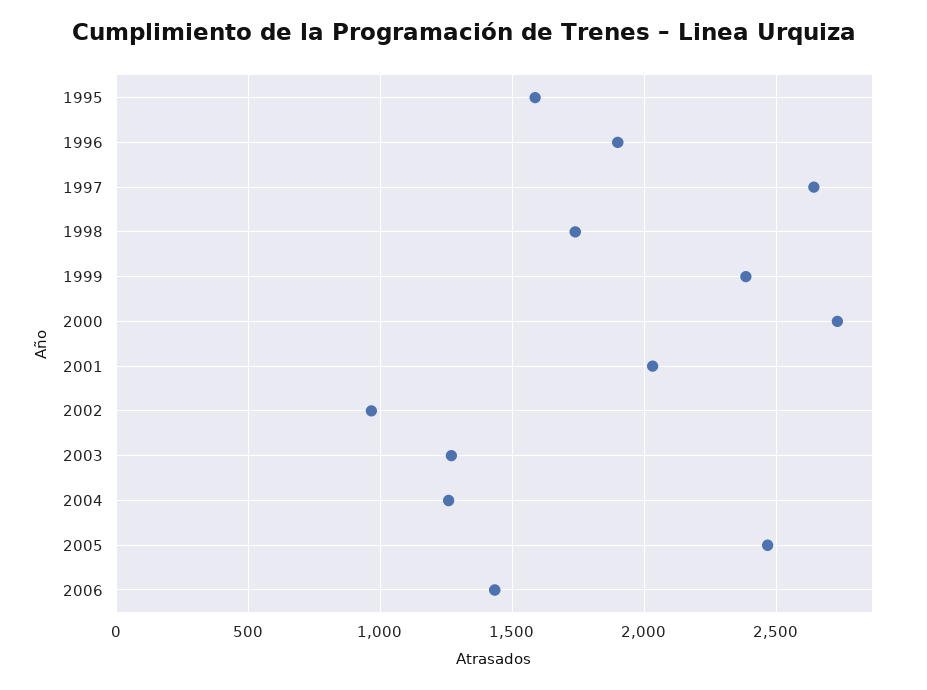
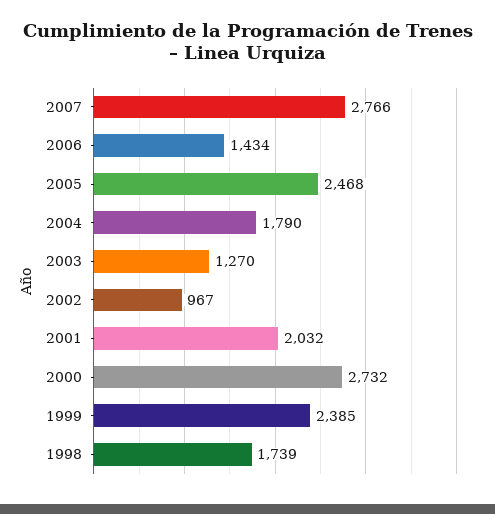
1995: 1600 -> none
1996: 1900 -> none
1997: 2650 -> none
2004: 1250 -> 1790
2007: none -> 2766

